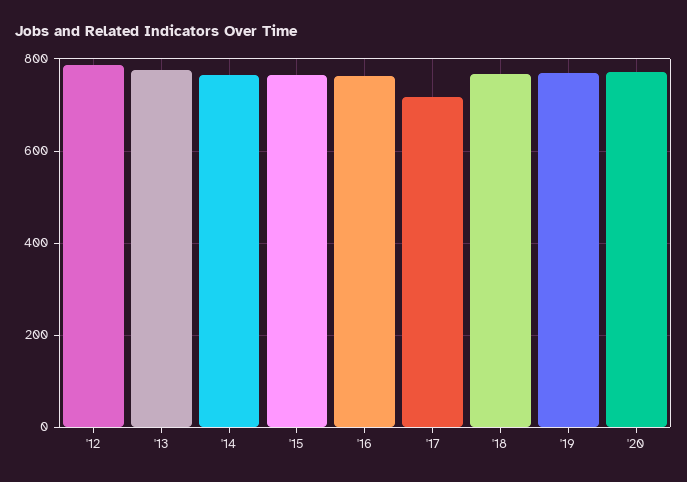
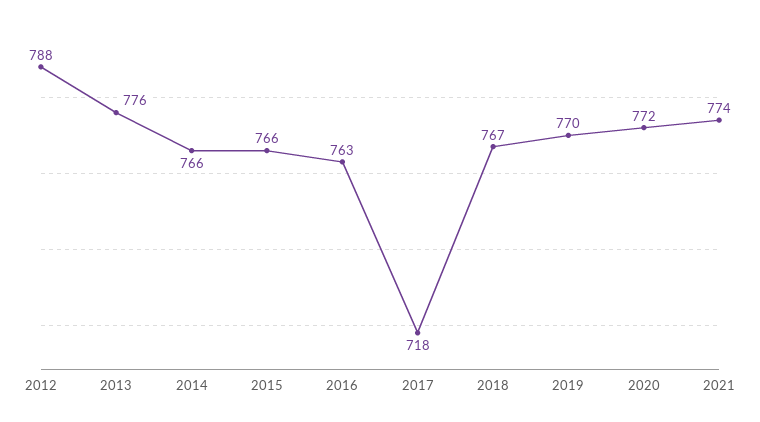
2021: none -> 774

